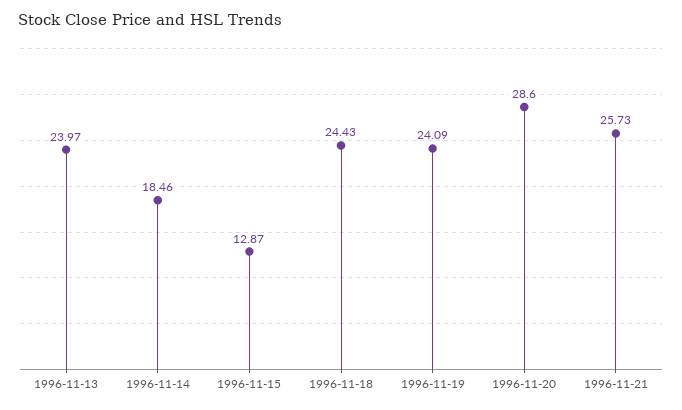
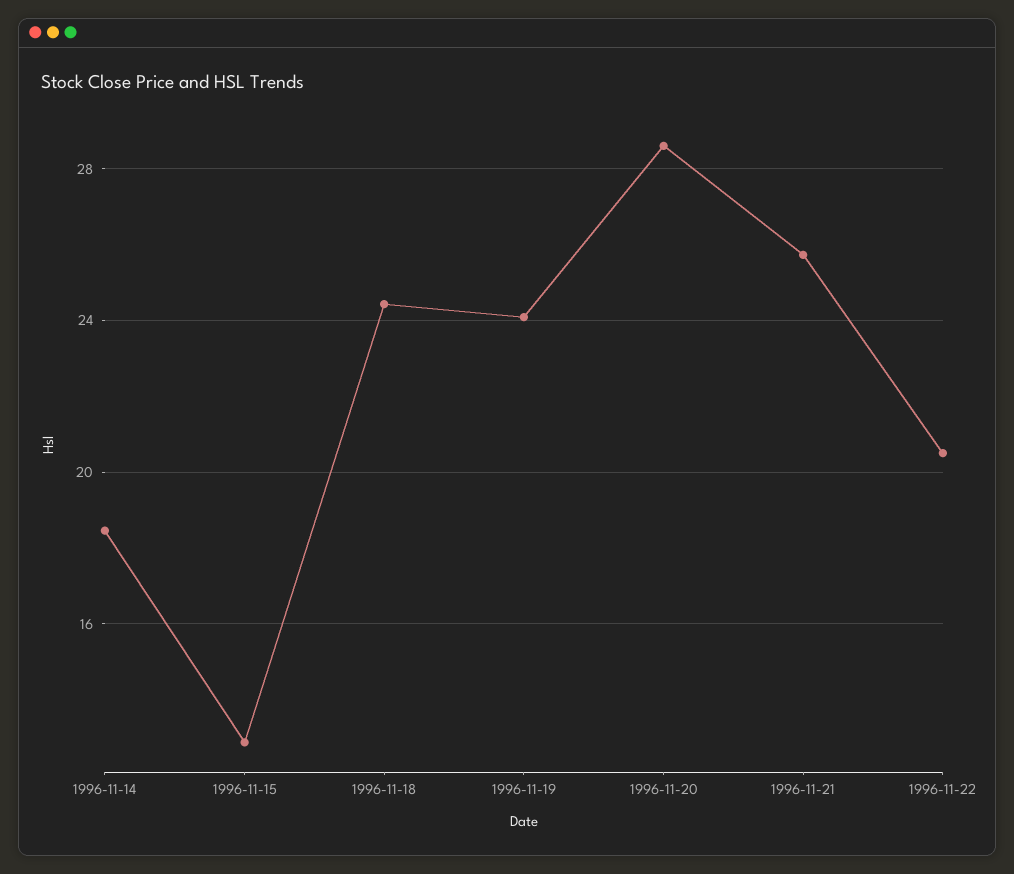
1996-11-13: 23.97 -> none
1996-11-22: none -> 20.5

